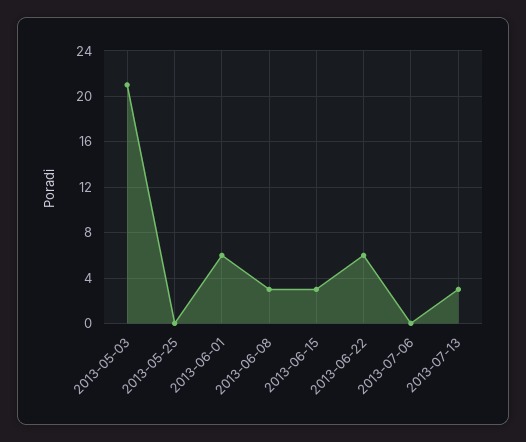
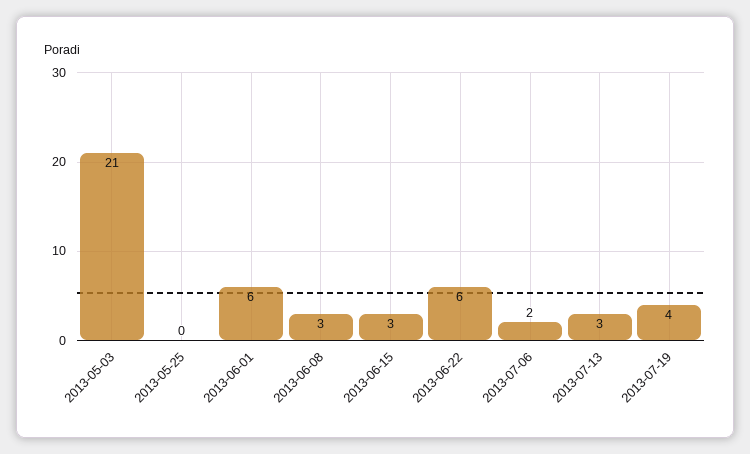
2013-07-06: 0 -> 2
2013-07-19: none -> 4

